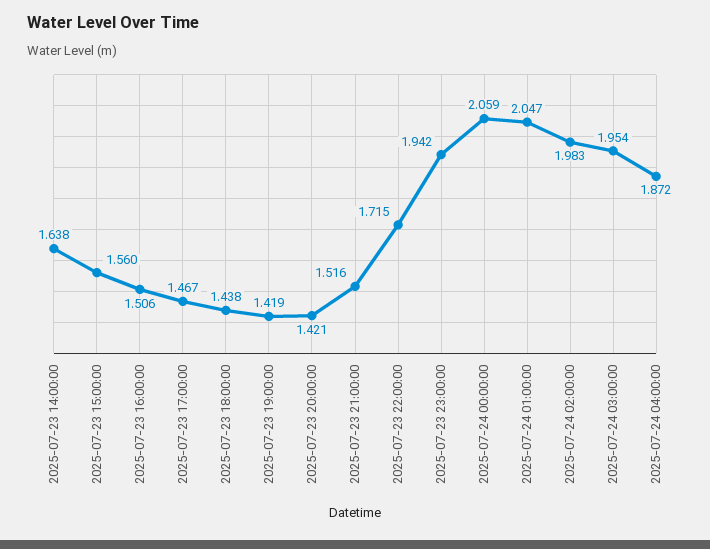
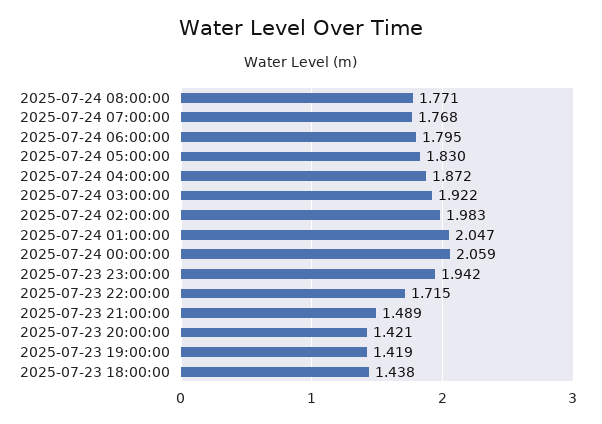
2025-07-23 14:00:00: 1.638 -> none
2025-07-23 15:00:00: 1.56 -> none
2025-07-23 16:00:00: 1.506 -> none
2025-07-23 17:00:00: 1.467 -> none
2025-07-23 21:00:00: 1.516 -> 1.489
2025-07-24 03:00:00: 1.954 -> 1.922
2025-07-24 08:00:00: none -> 1.771
2025-07-24 07:00:00: none -> 1.768
2025-07-24 06:00:00: none -> 1.795
2025-07-24 05:00:00: none -> 1.83

